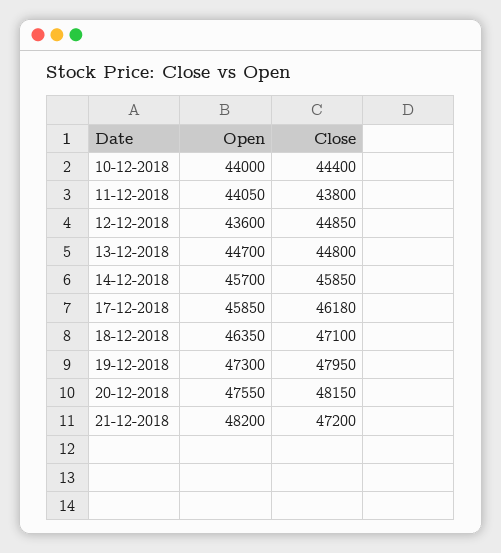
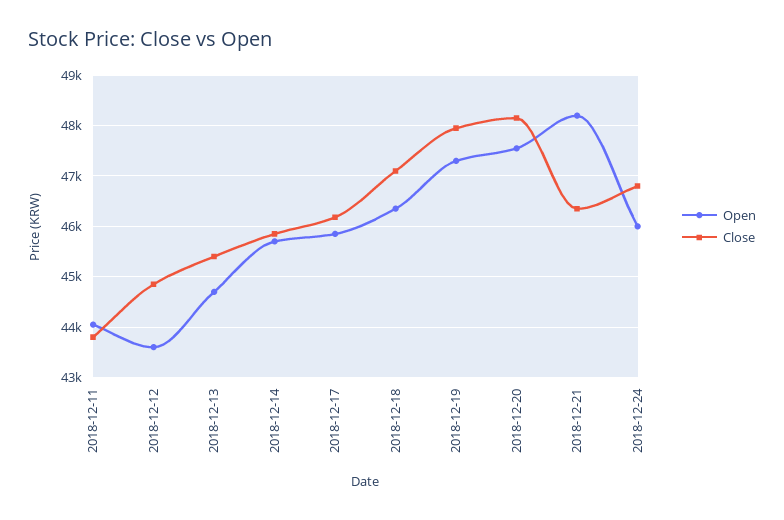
Open, 10-12-2018: 44000 -> none
Close, 10-12-2018: 44400 -> none
Close, 13-12-2018: 44800 -> 45400
Close, 21-12-2018: 47200 -> 46400
Open, 2018-12-24: none -> 46000
Close, 2018-12-24: none -> 46800

